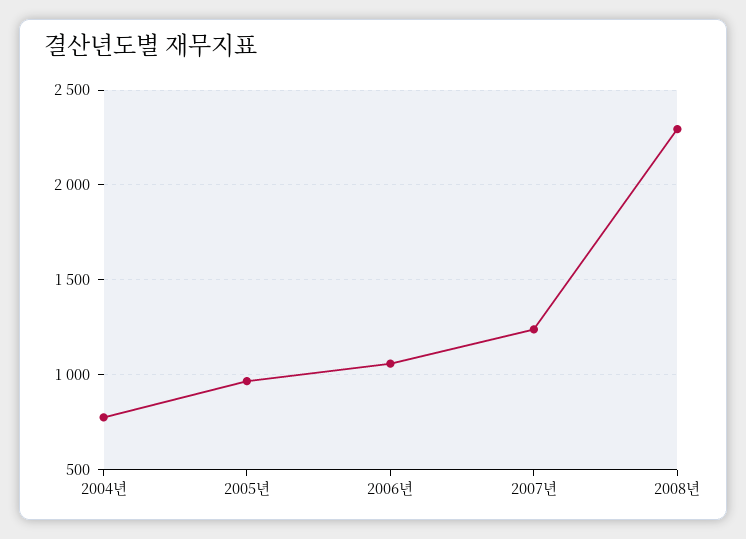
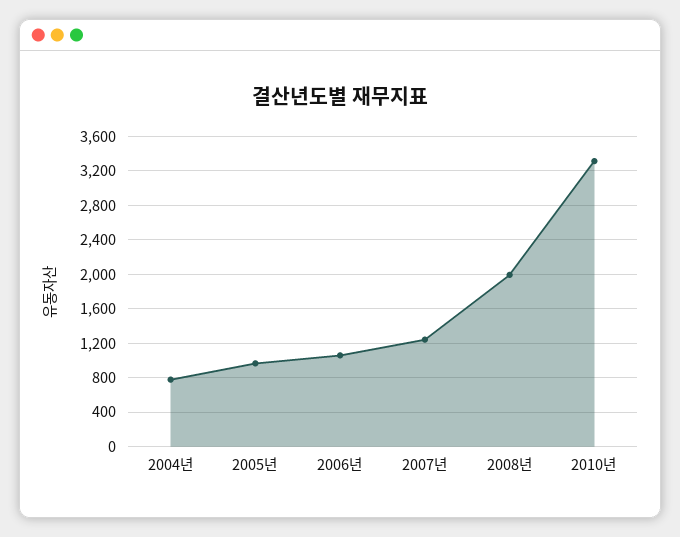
2008년: 2300 -> 2000
2010년: none -> 3300

